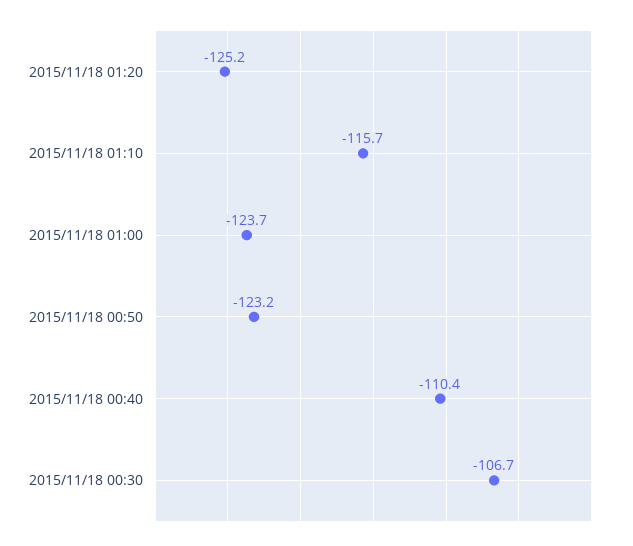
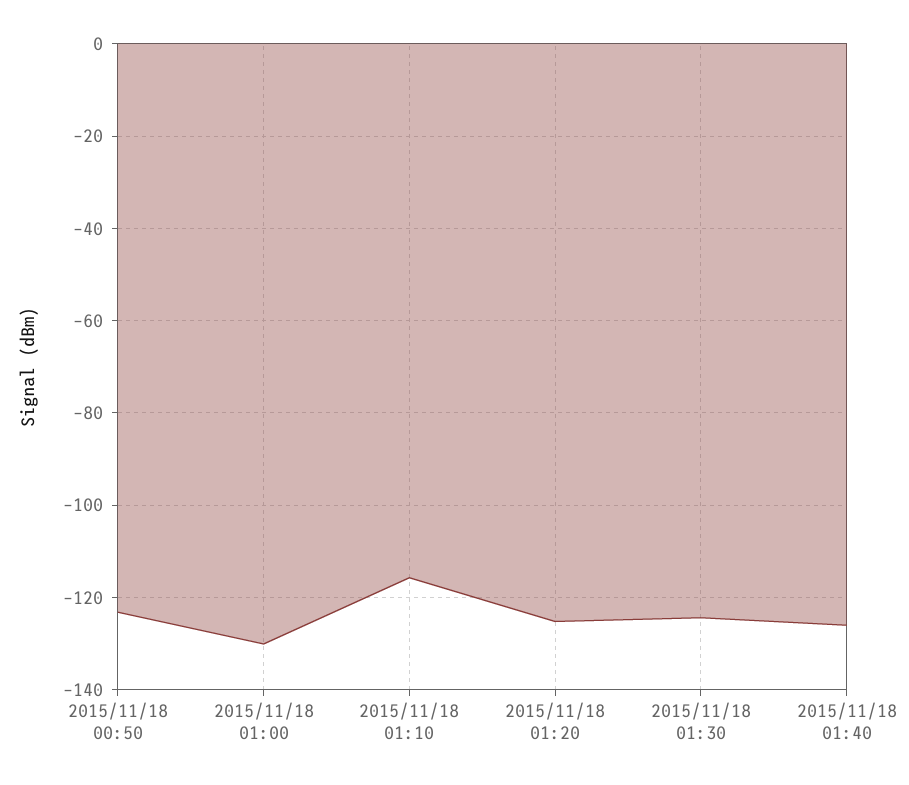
2015/11/18 01:00: -123.7 -> -130
2015/11/18 00:40: -110.4 -> none
2015/11/18 00:30: -106.7 -> none
2015/11/18 01:30: none -> -124
2015/11/18 01:40: none -> -126

